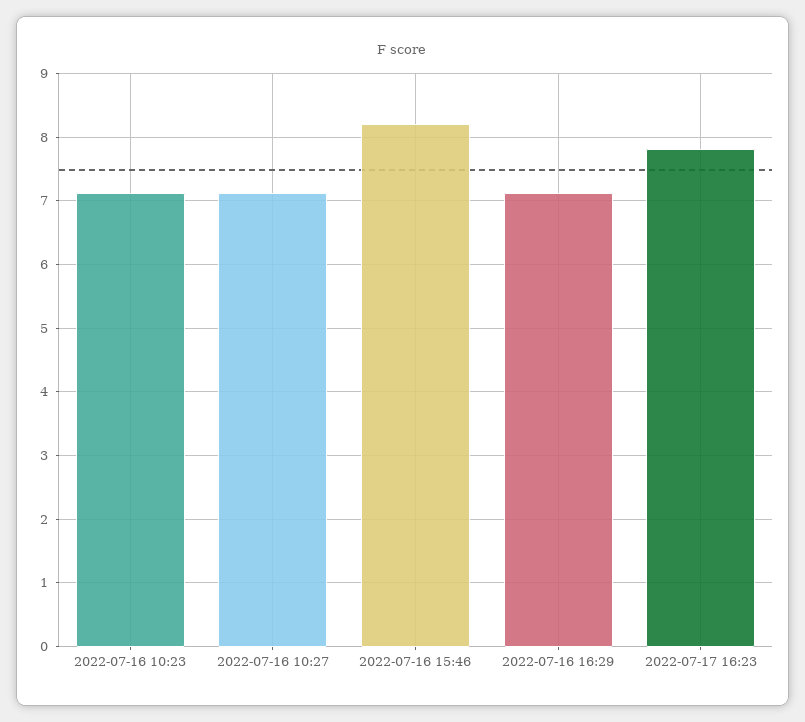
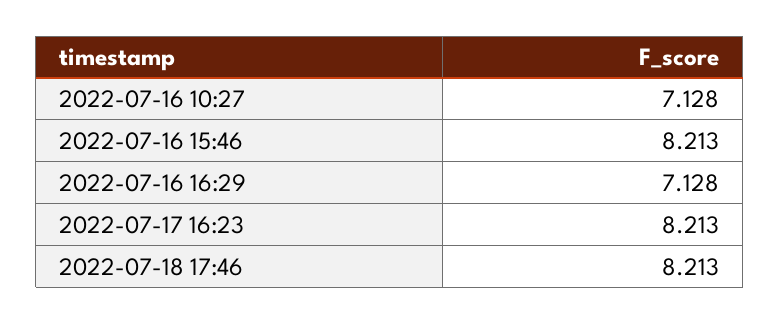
2022-07-16 10:23: 7.1 -> none
2022-07-17 16:23: 7.8 -> 8.213
2022-07-18 17:46: none -> 8.213

